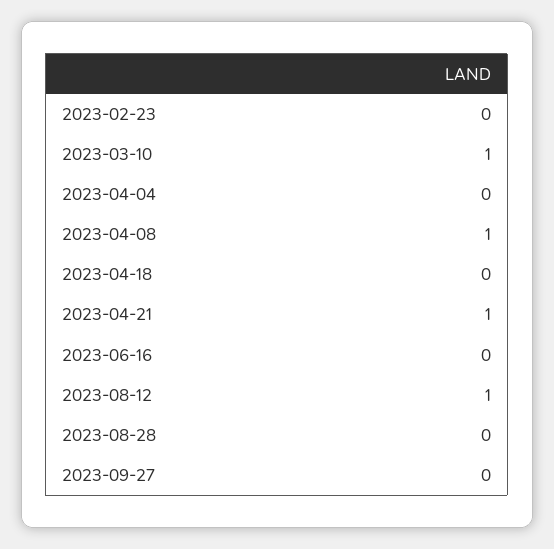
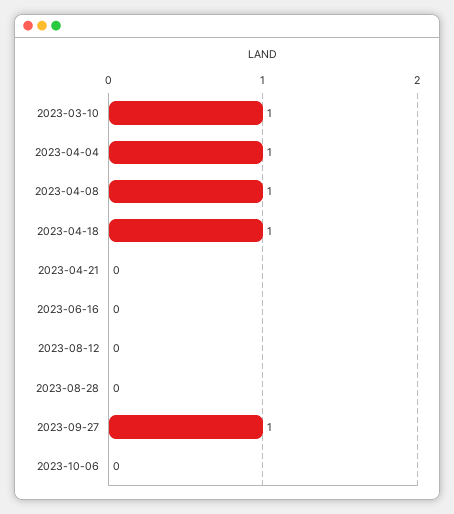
2023-02-23: 0 -> none
2023-04-04: 0 -> 1
2023-04-18: 0 -> 1
2023-04-21: 1 -> 0
2023-08-12: 1 -> 0
2023-09-27: 0 -> 1
2023-10-06: none -> 0

